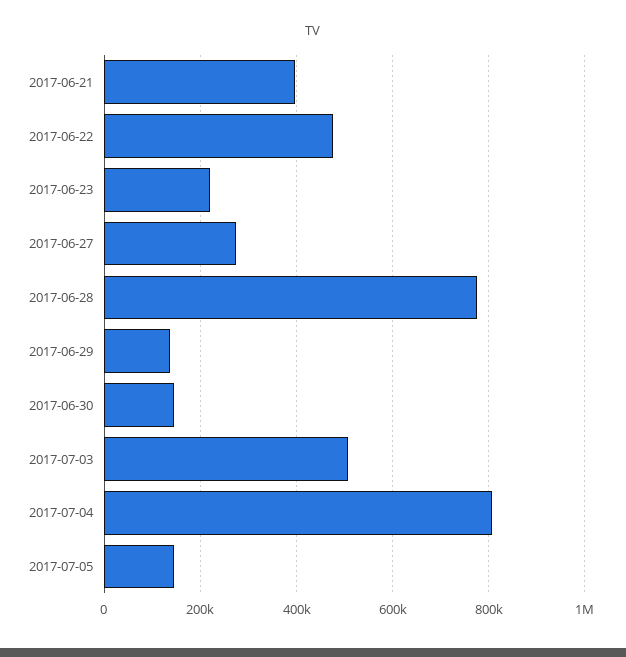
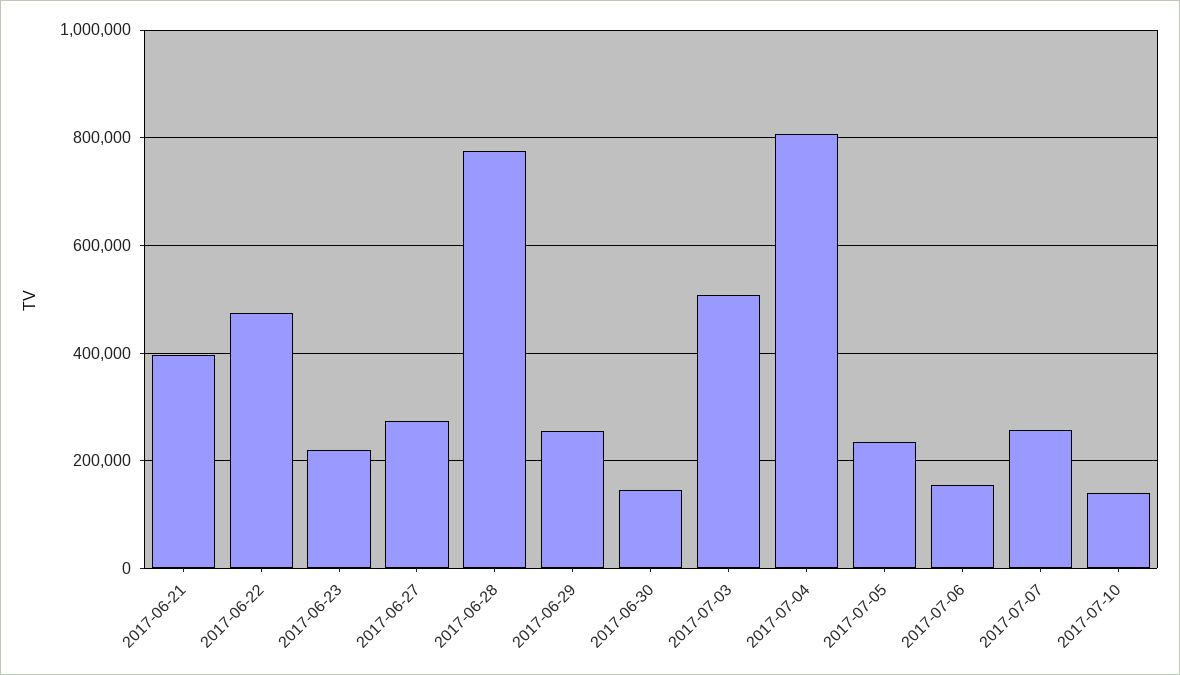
2017-06-29: 140000 -> 260000
2017-07-05: 140000 -> 240000
2017-07-06: none -> 160000
2017-07-07: none -> 260000
2017-07-10: none -> 140000

